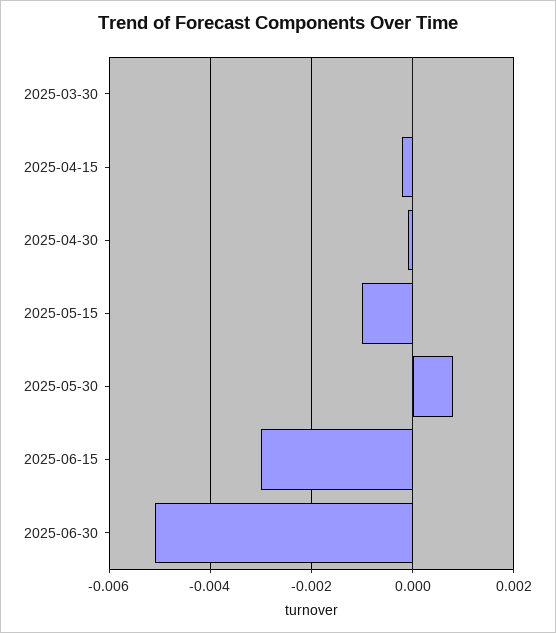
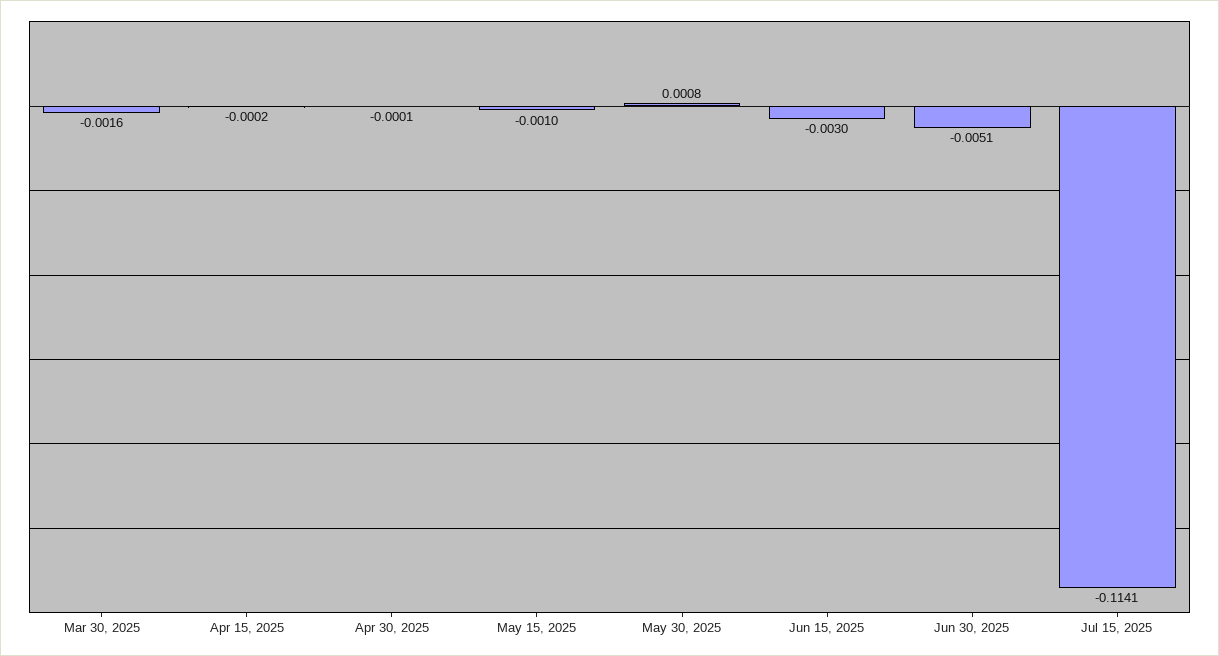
2025-03-30: 0 -> -0.0016
Jul 15, 2025: none -> -0.1141

